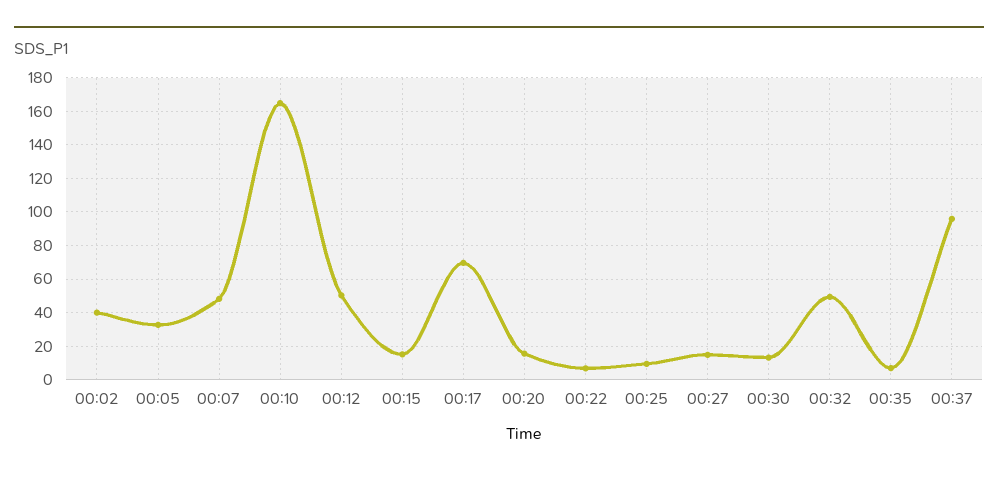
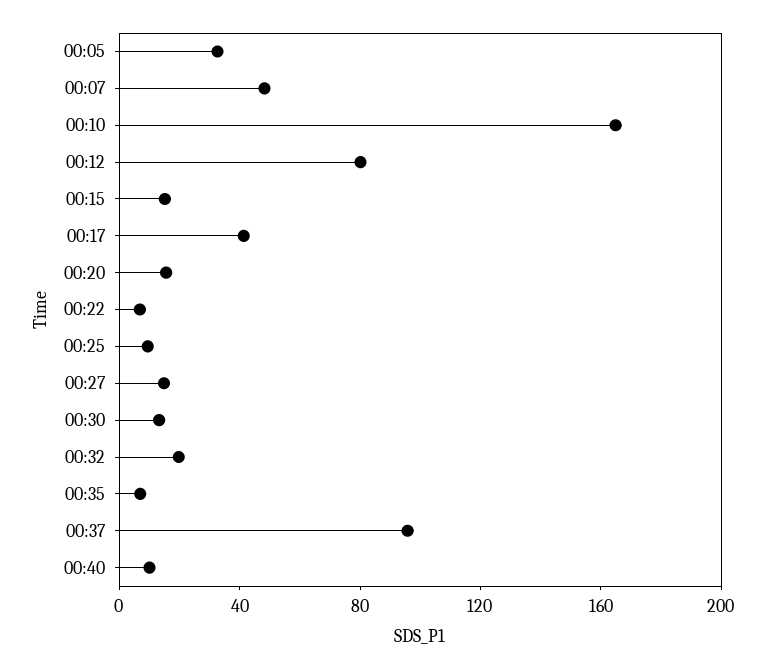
00:02: 40 -> none
00:12: 50 -> 80
00:17: 70 -> 40
00:32: 50 -> 20
00:40: none -> 10

